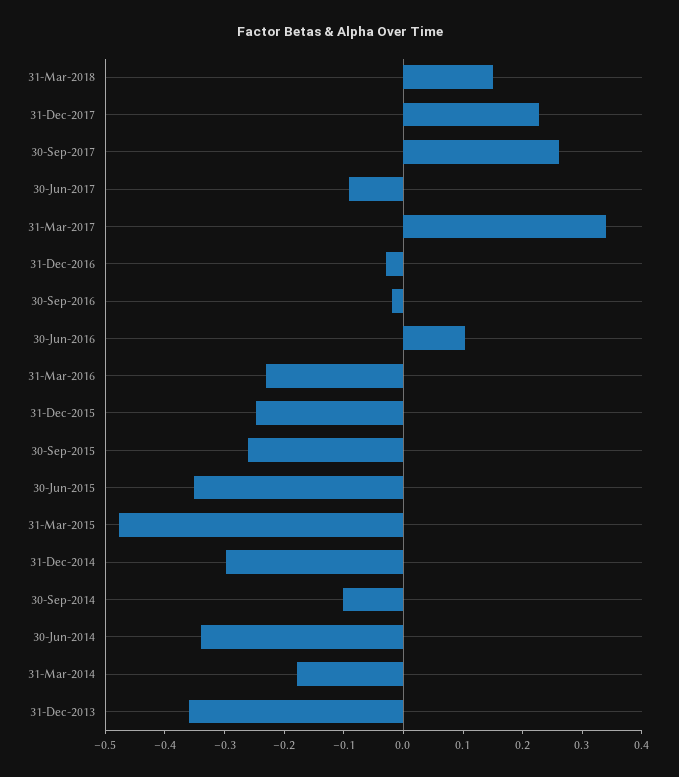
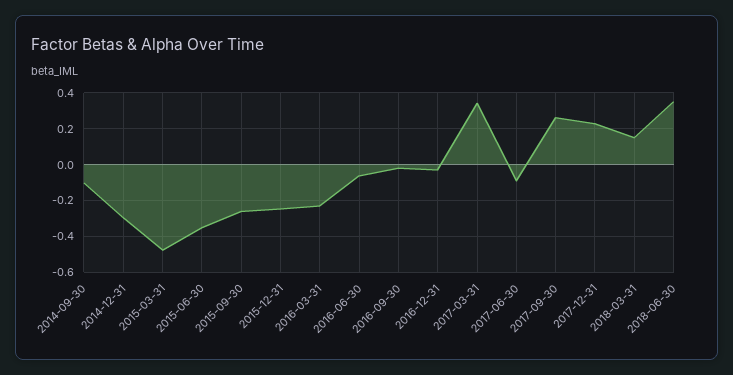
30-Jun-2016: 0.1 -> -0.05
30-Jun-2014: -0.34 -> none
31-Mar-2014: -0.18 -> none
31-Dec-2013: -0.36 -> none
2018-06-30: none -> 0.35

